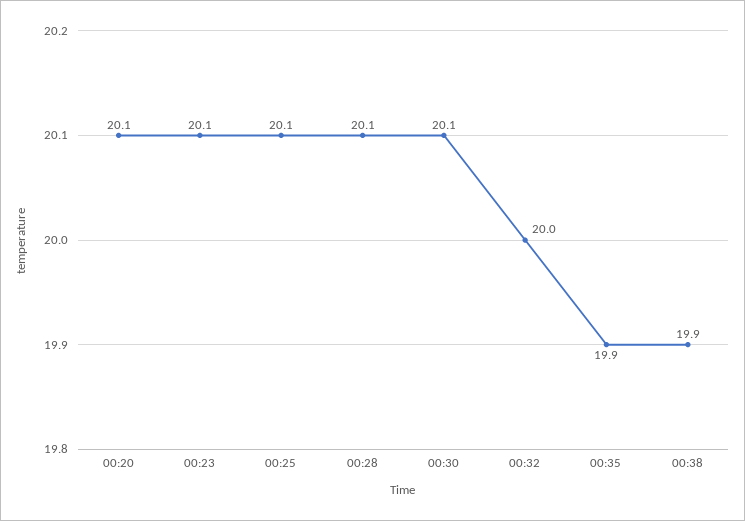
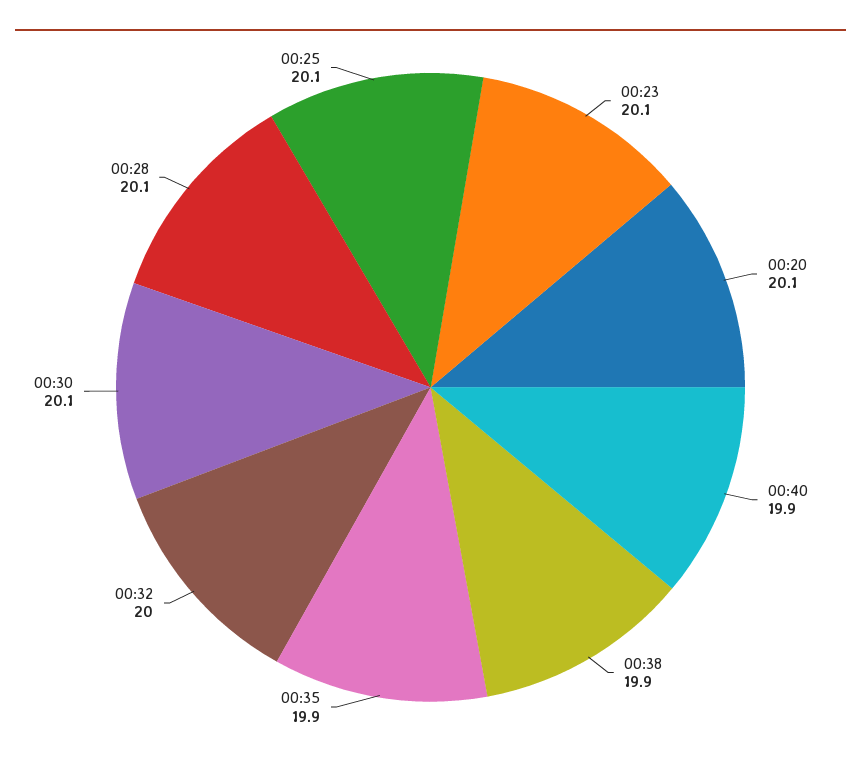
00:40: none -> 19.9

